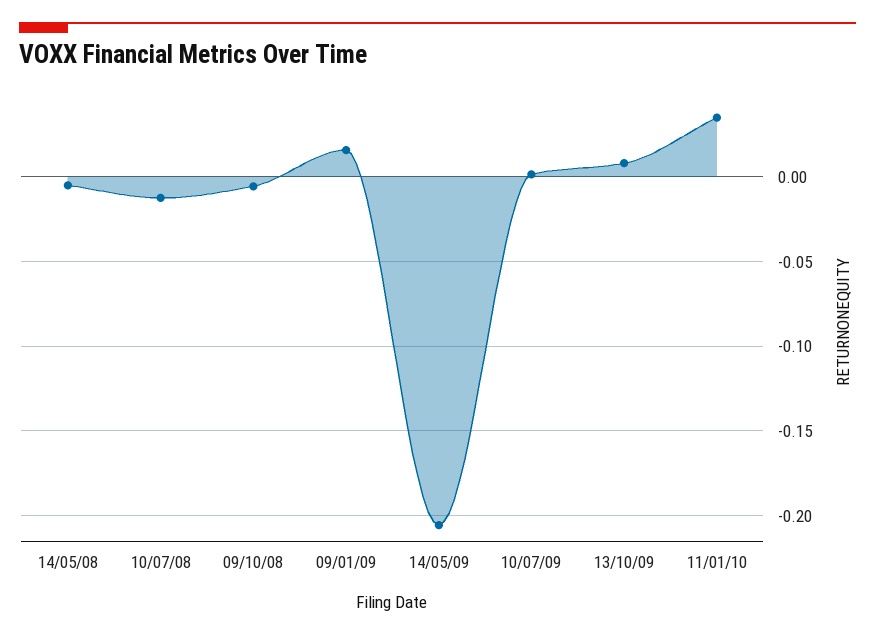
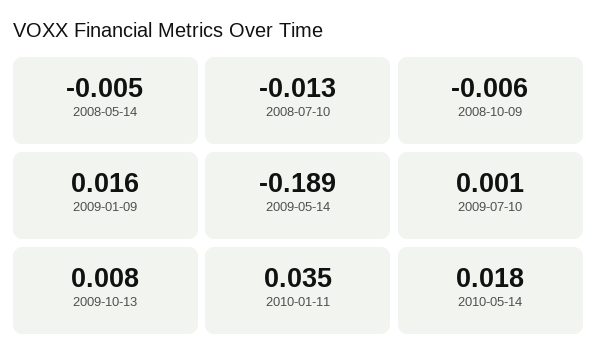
14/05/09: -0.205 -> -0.189
2010-05-14: none -> 0.018

